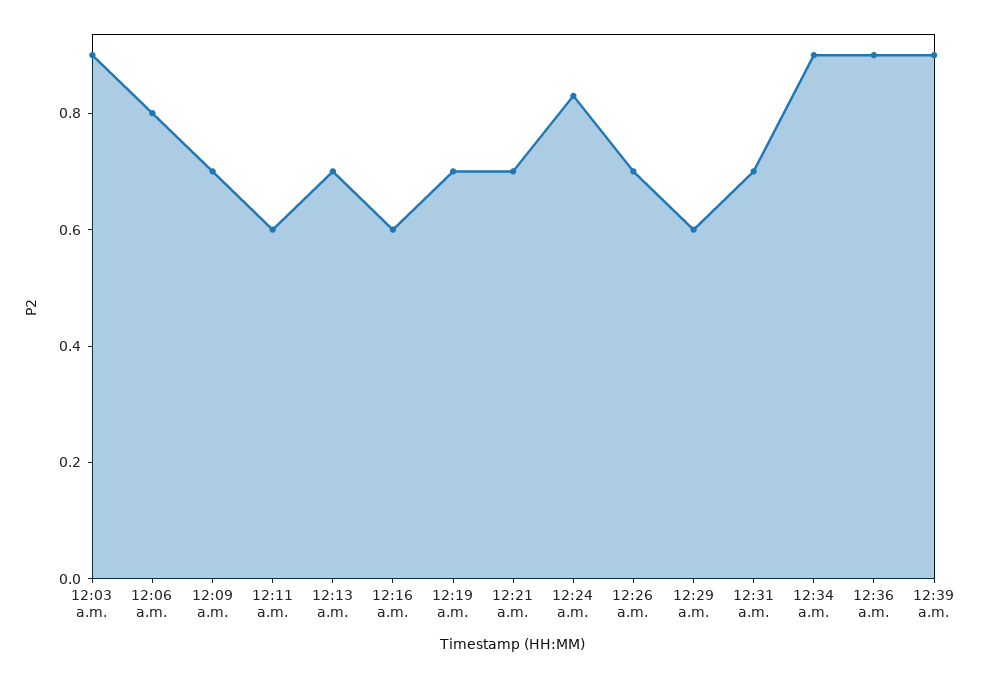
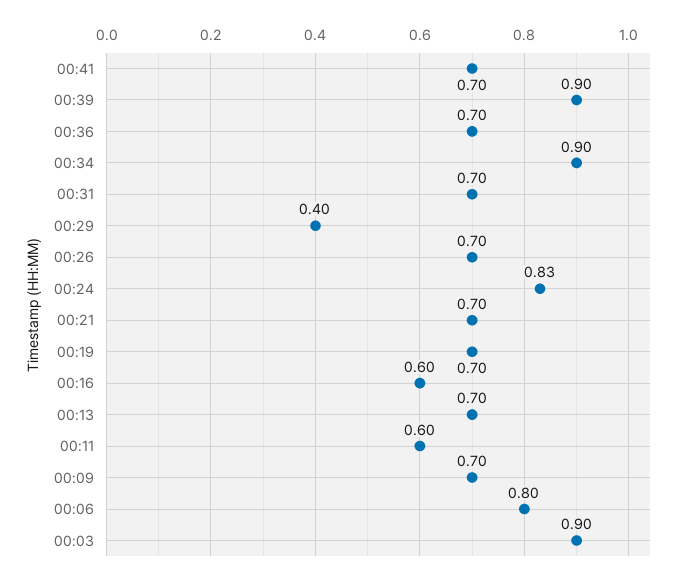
12:29 a.m.: 0.6 -> 0.4
12:36 a.m.: 0.9 -> 0.7
00:41: none -> 0.7

